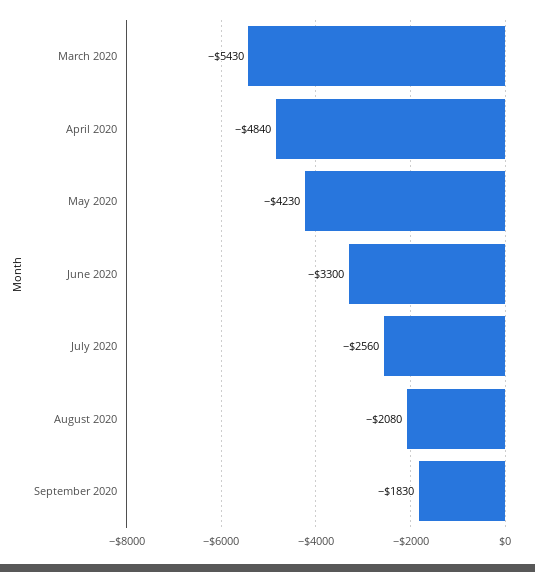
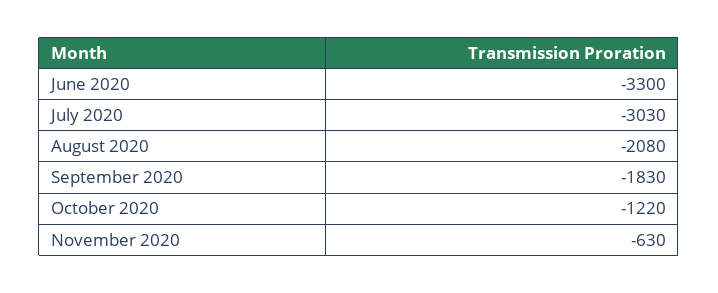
March 2020: -5430 -> none
April 2020: -4840 -> none
May 2020: -4230 -> none
July 2020: -2560 -> -3030
October 2020: none -> -1220
November 2020: none -> -630

